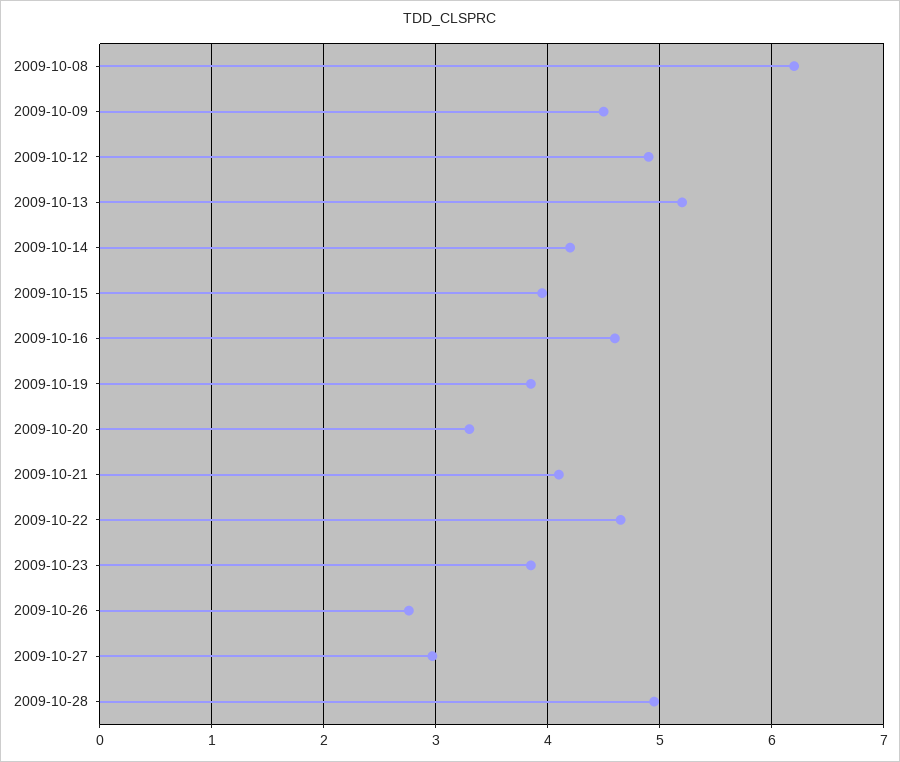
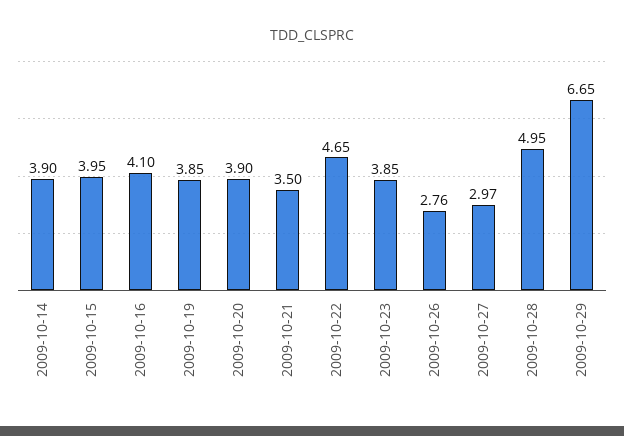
2009-10-08: 6.2 -> none
2009-10-09: 4.5 -> none
2009-10-12: 4.9 -> none
2009-10-13: 5.2 -> none
2009-10-14: 4.2 -> 3.9
2009-10-16: 4.6 -> 4.1
2009-10-20: 3.3 -> 3.9
2009-10-21: 4.1 -> 3.5
2009-10-29: none -> 6.65

